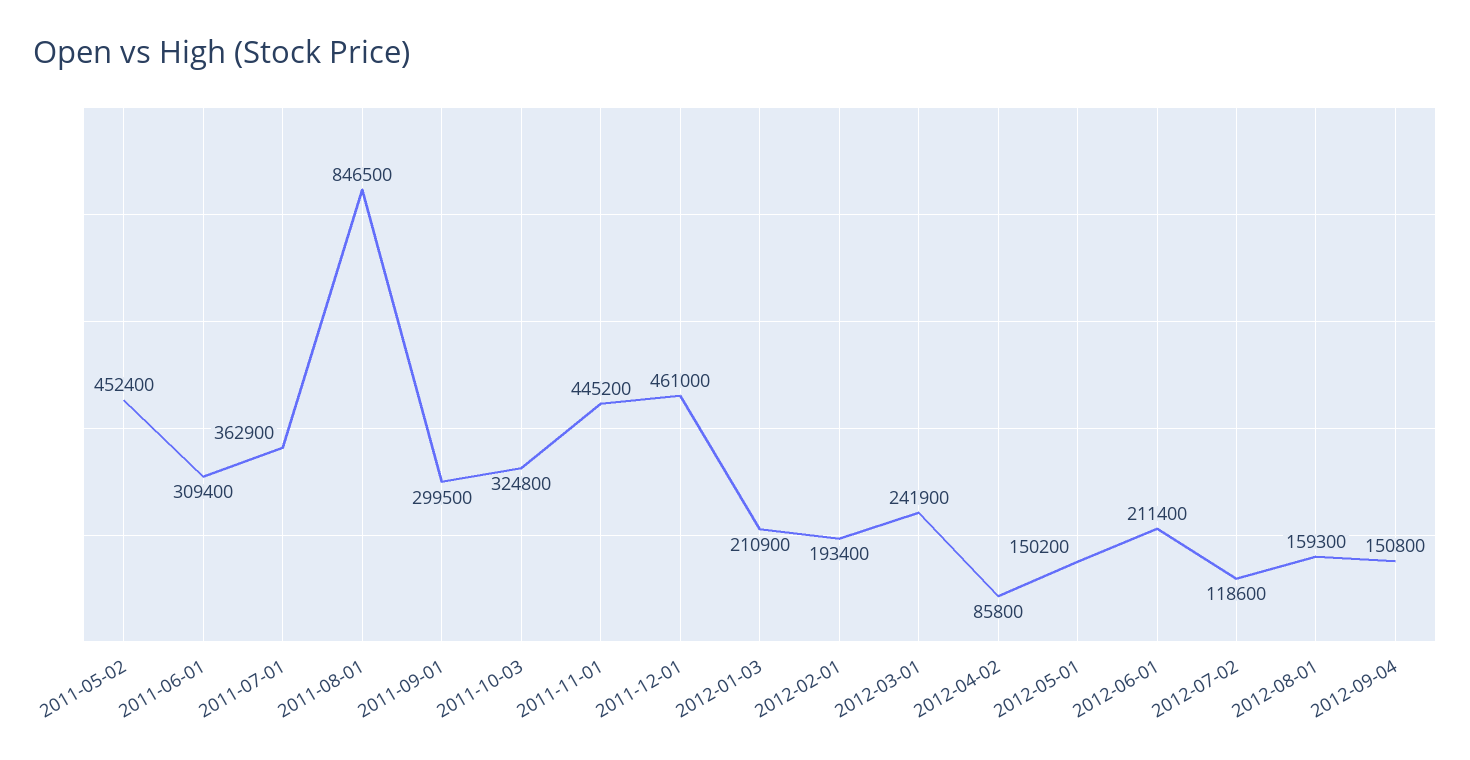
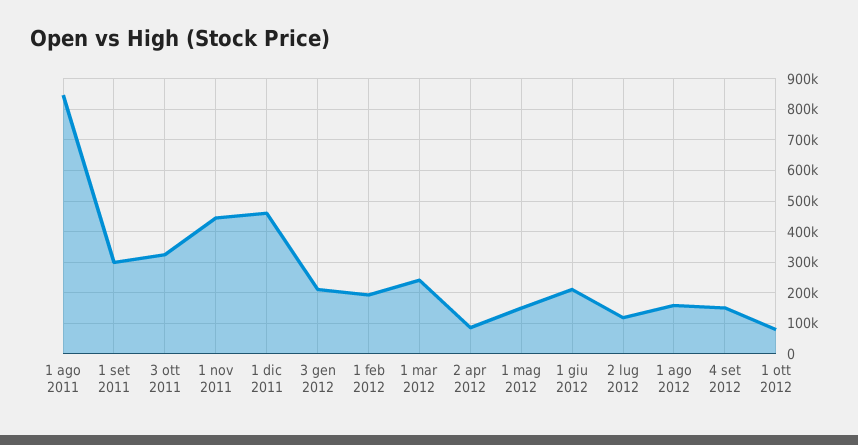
2011-05-02: 452400 -> none
2011-06-01: 309400 -> none
2011-07-01: 362900 -> none
1 ott 2012: none -> 80000

